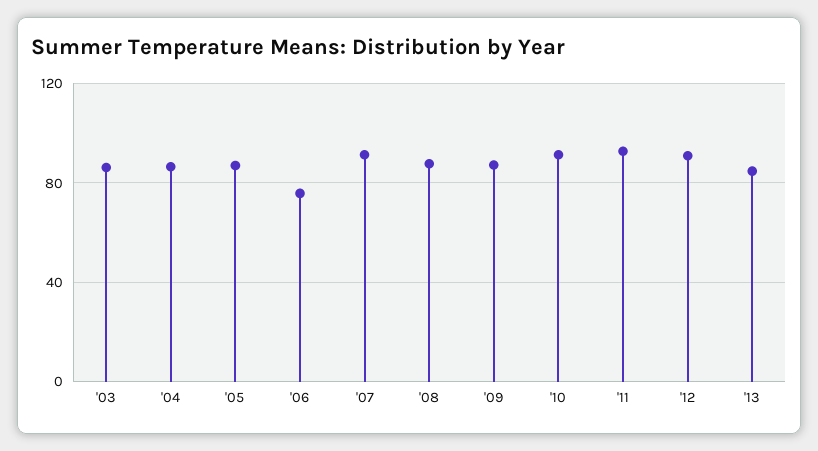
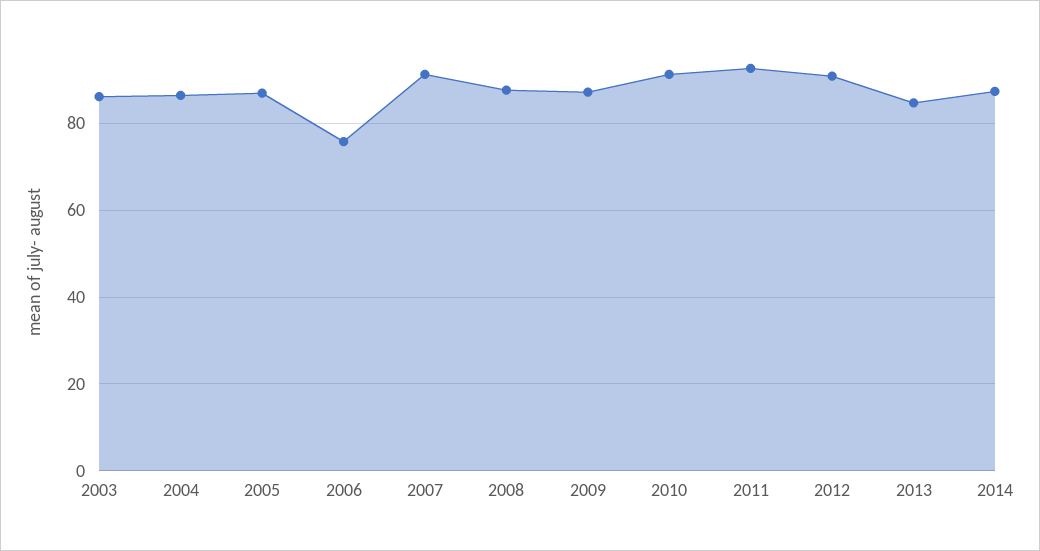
2014: none -> 88

